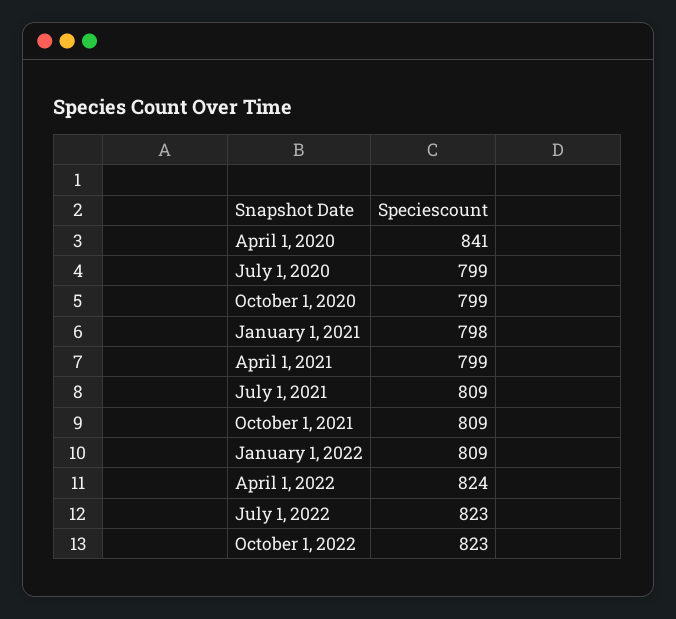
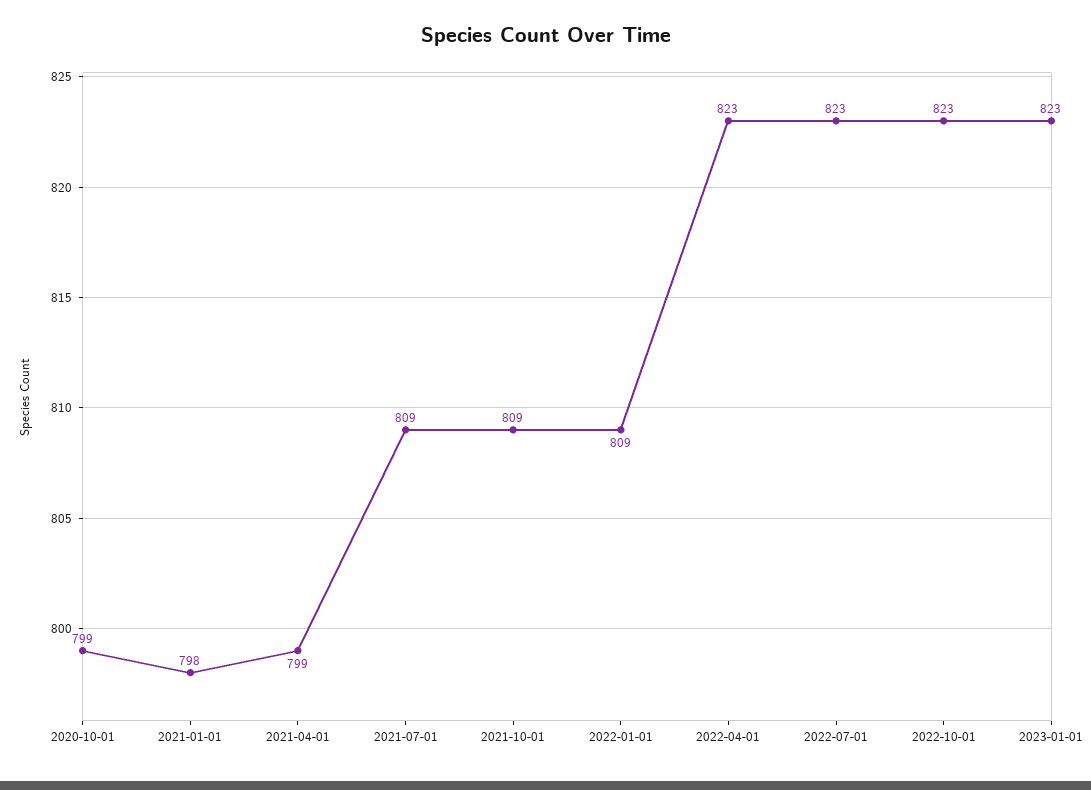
April 1, 2020: 841 -> none
July 1, 2020: 799 -> none
April 1, 2022: 824 -> 823
2023-01-01: none -> 823

